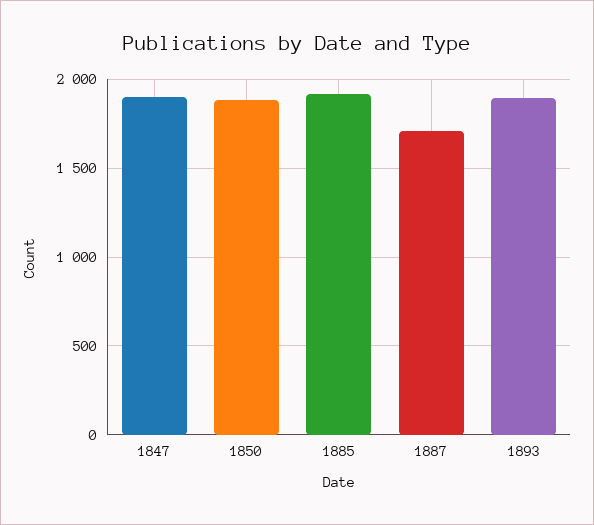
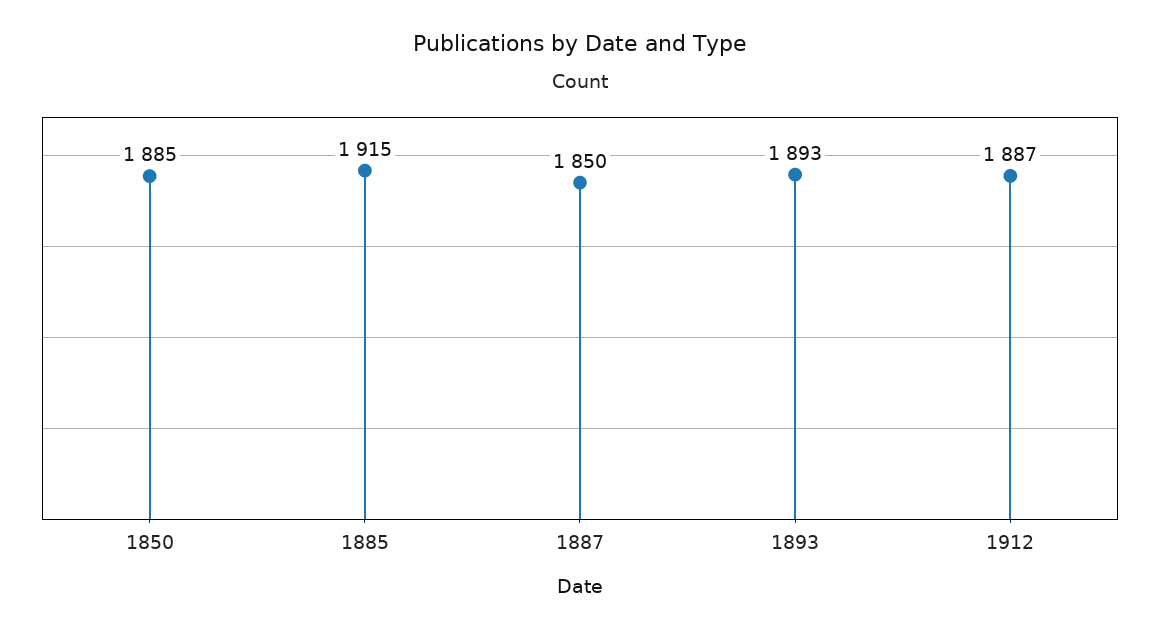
1847: 1900 -> none
1887: 1700 -> 1850
1912: none -> 1887

